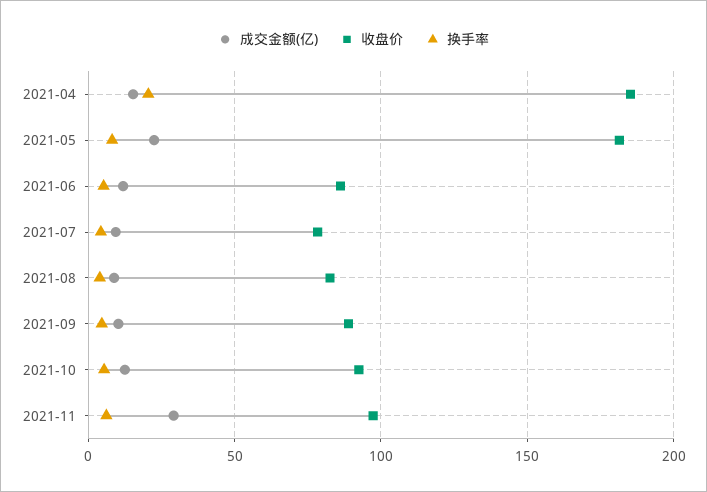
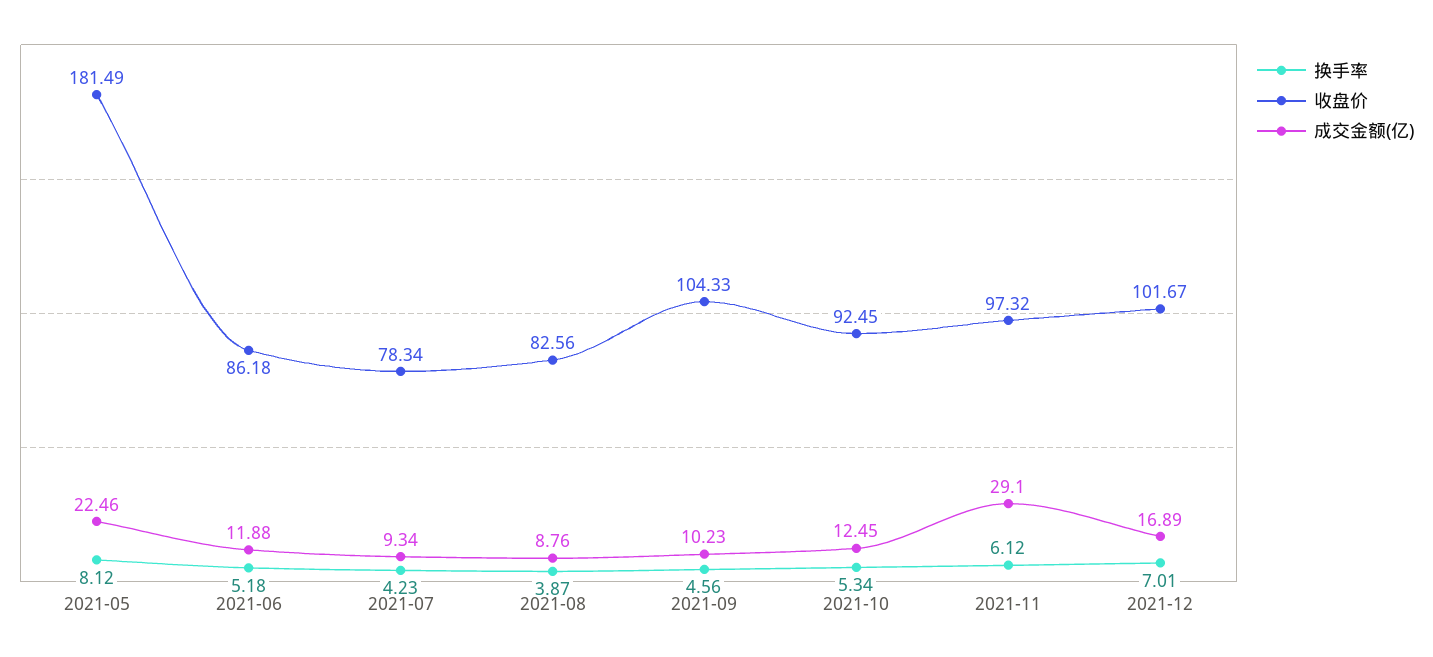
成交金额(亿), 2021-04: 15 -> none
收盘价, 2021-04: 185 -> none
换手率, 2021-04: 20 -> none
收盘价, 2021-09: 90 -> 104.33
换手率, 2021-12: none -> 7.01
收盘价, 2021-12: none -> 101.67
成交金额(亿), 2021-12: none -> 16.89

